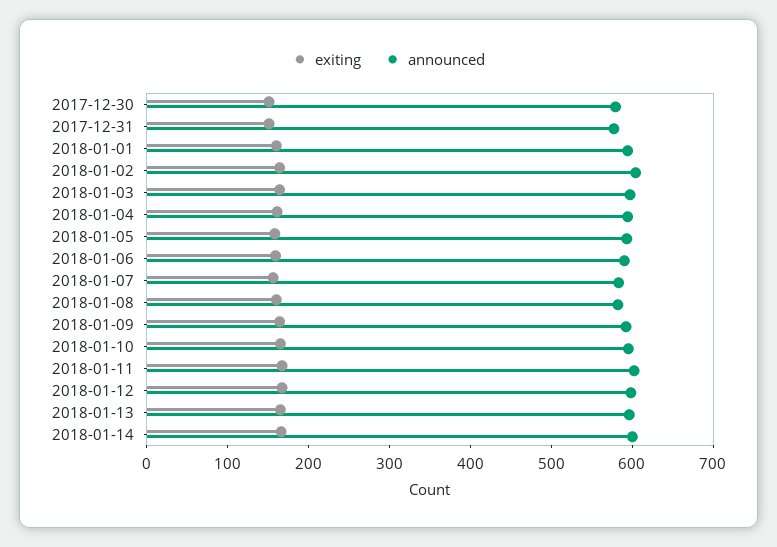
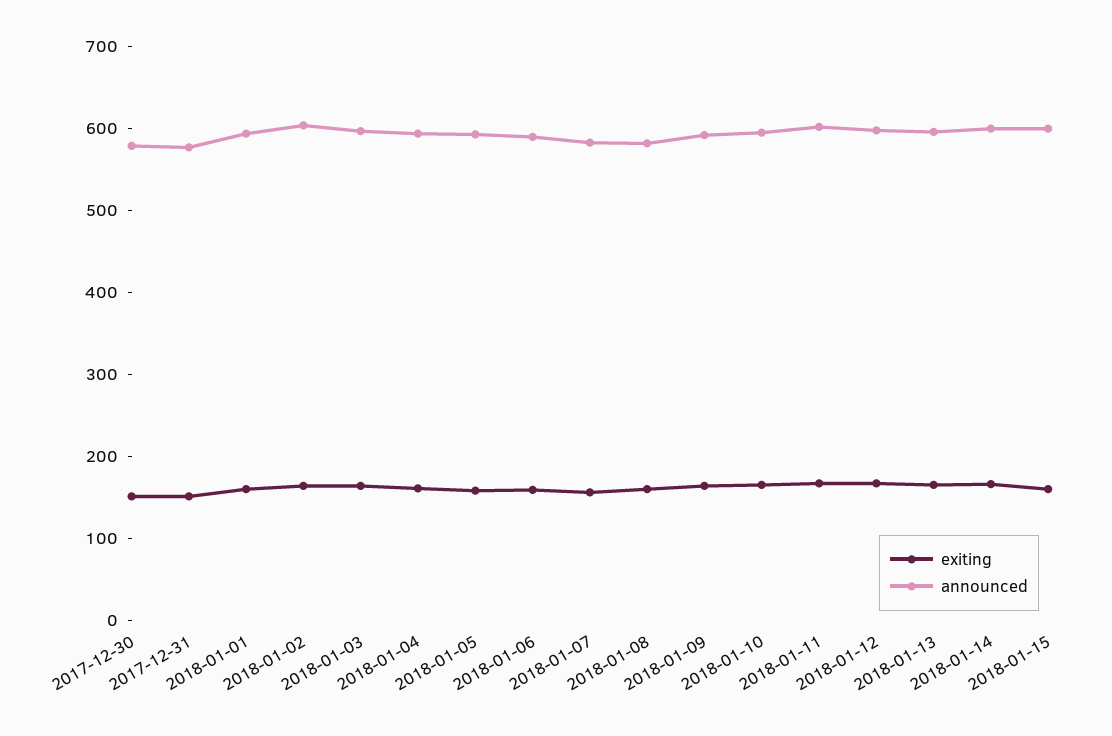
exiting, 2018-01-15: none -> 160
announced, 2018-01-15: none -> 600

